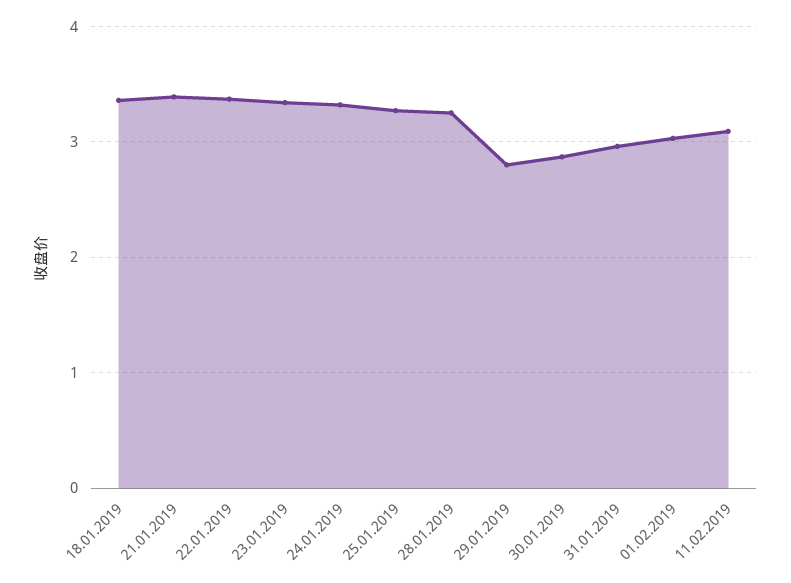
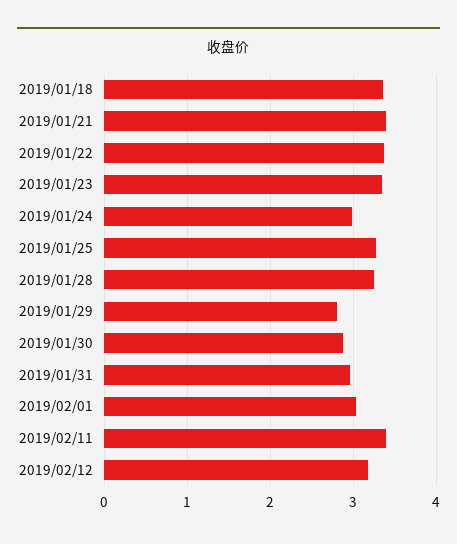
24.01.2019: 3.3 -> 3
11.02.2019: 3.1 -> 3.4
2019/02/12: none -> 3.2

